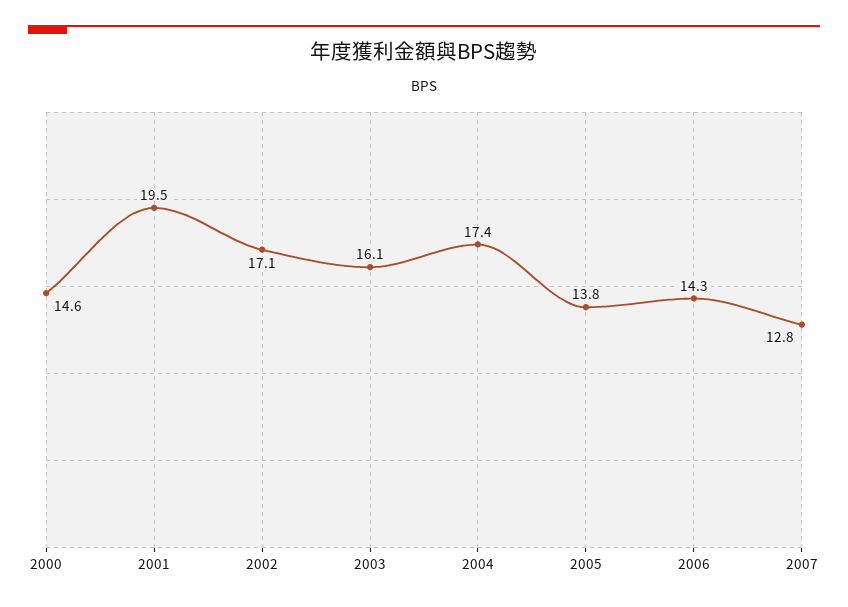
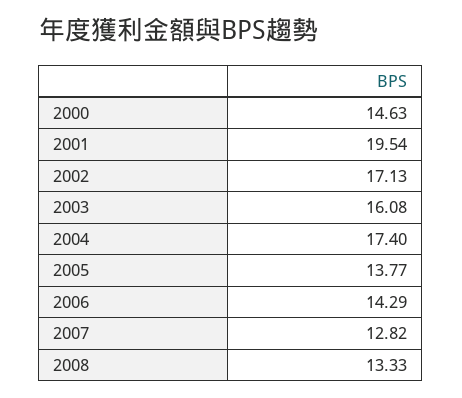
2008: none -> 13.33

